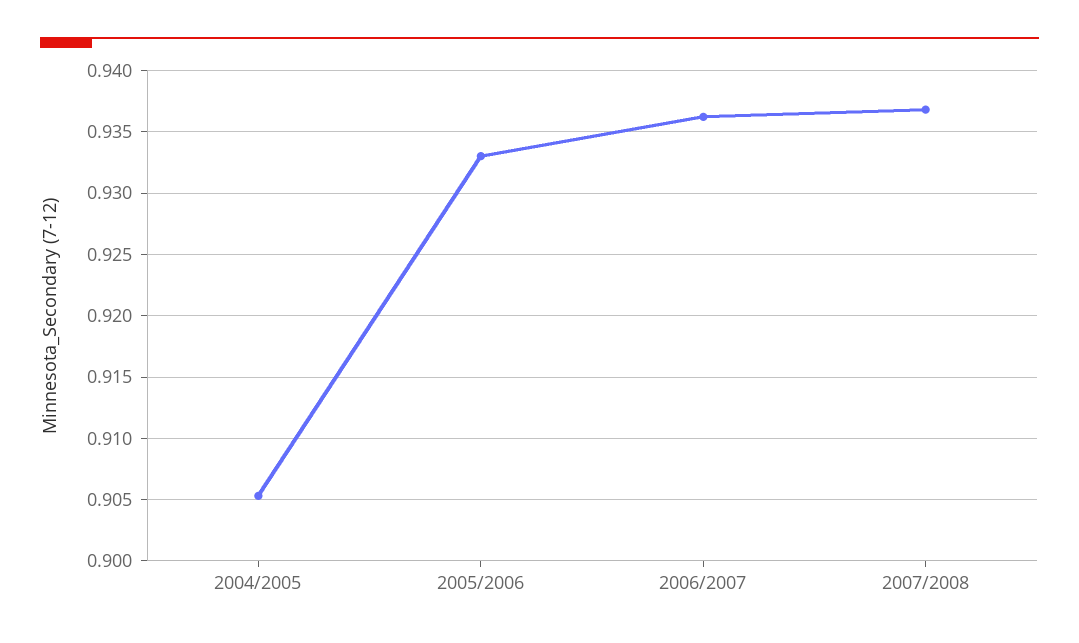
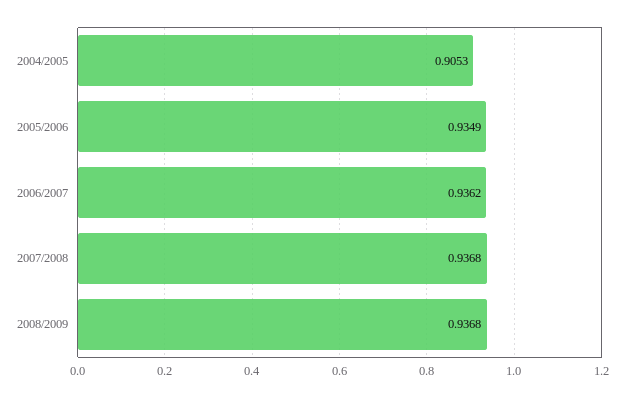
2005/2006: 0.933 -> 0.9349
2008/2009: none -> 0.9368

